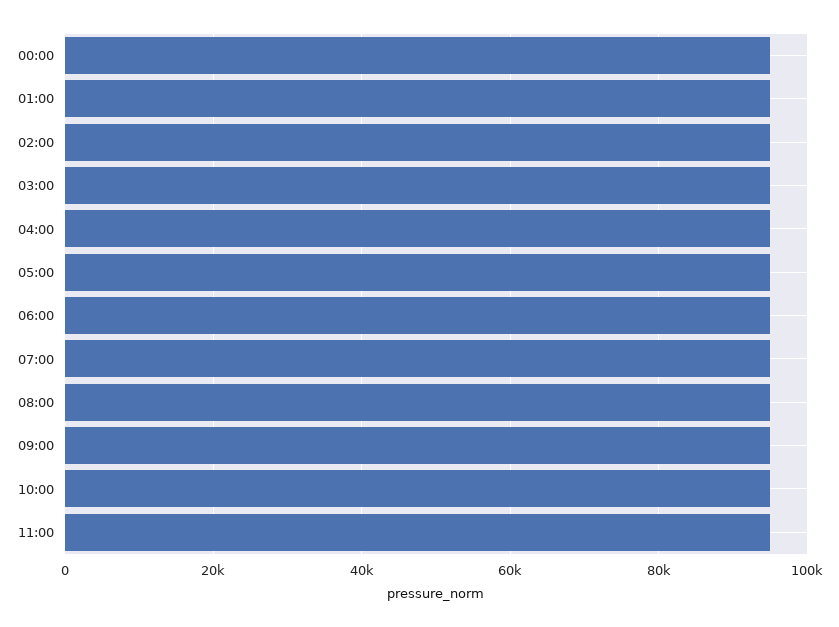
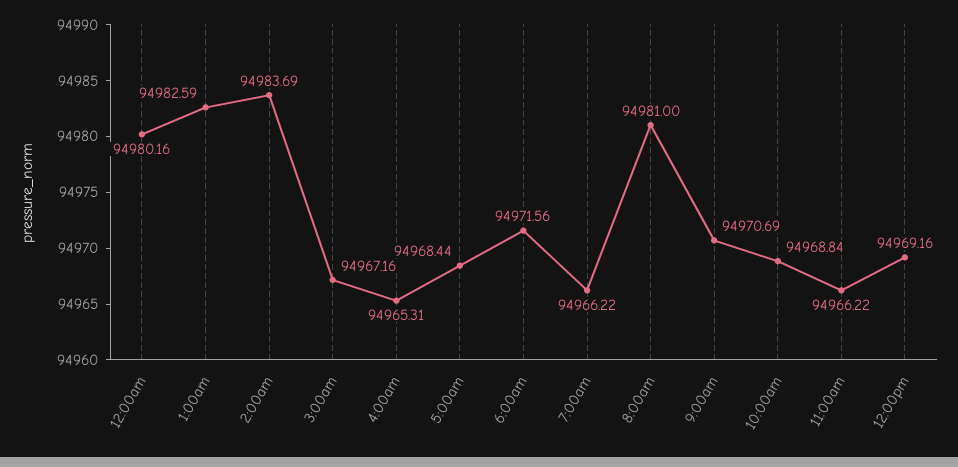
12:00pm: none -> 94969.16

